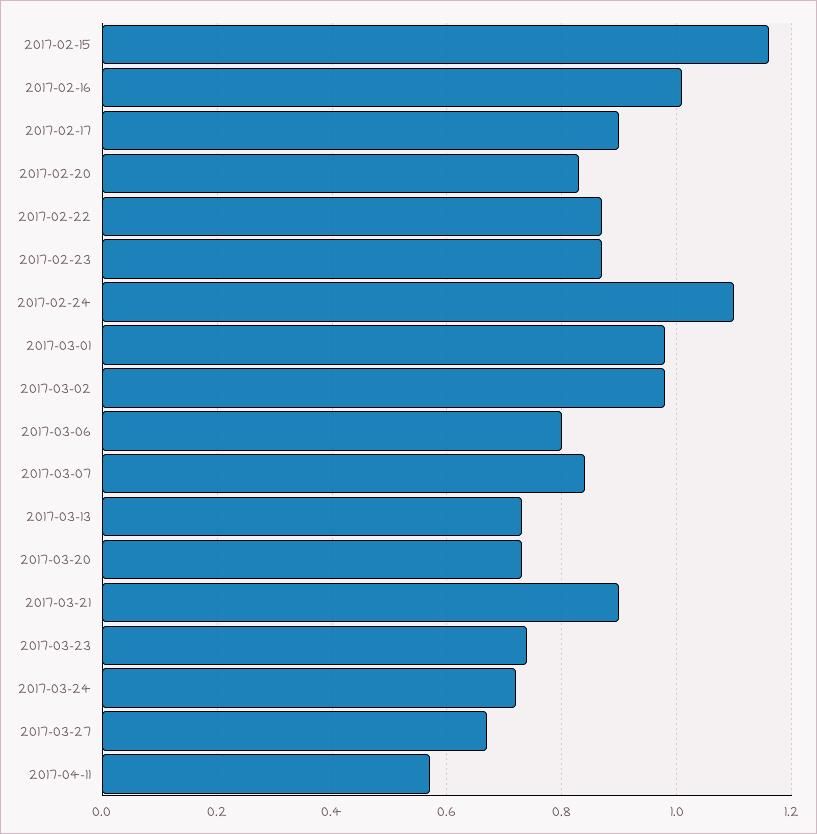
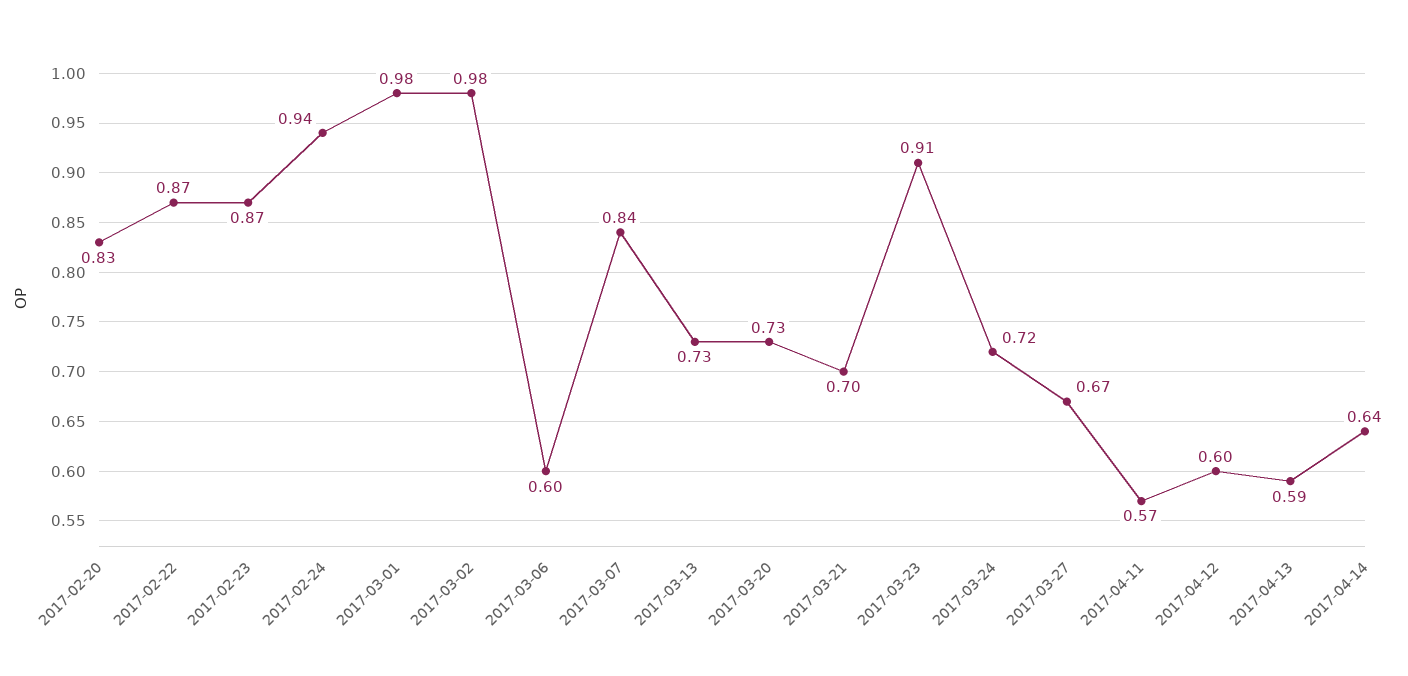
2017-02-15: 1.15 -> none
2017-02-16: 1 -> none
2017-02-17: 0.9 -> none
2017-02-24: 1.1 -> 0.94
2017-03-06: 0.8 -> 0.6
2017-03-21: 0.9 -> 0.7
2017-03-23: 0.75 -> 0.91
2017-04-12: none -> 0.6
2017-04-13: none -> 0.59
2017-04-14: none -> 0.64

